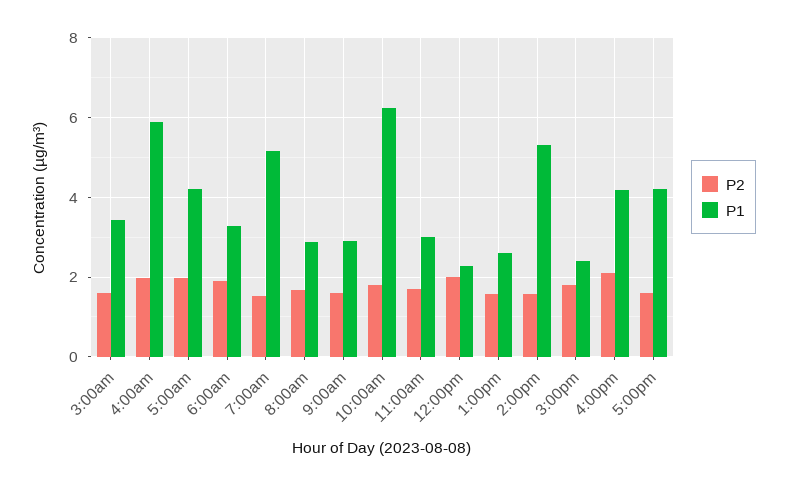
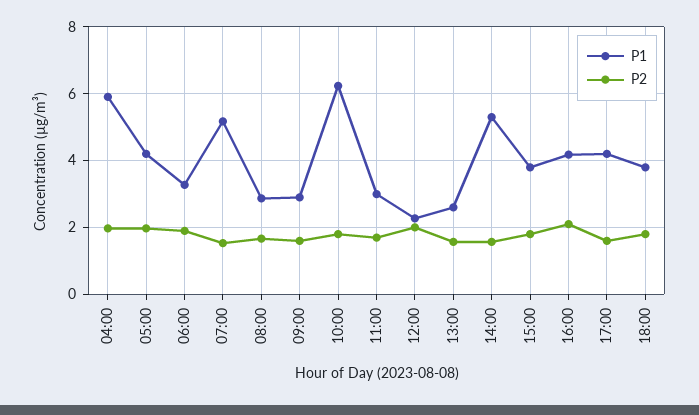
P2, 3:00am: 1.6 -> none
P1, 3:00am: 3.4 -> none
P1, 3:00pm: 2.4 -> 3.8
P1, 18:00: none -> 3.8
P2, 18:00: none -> 1.8

